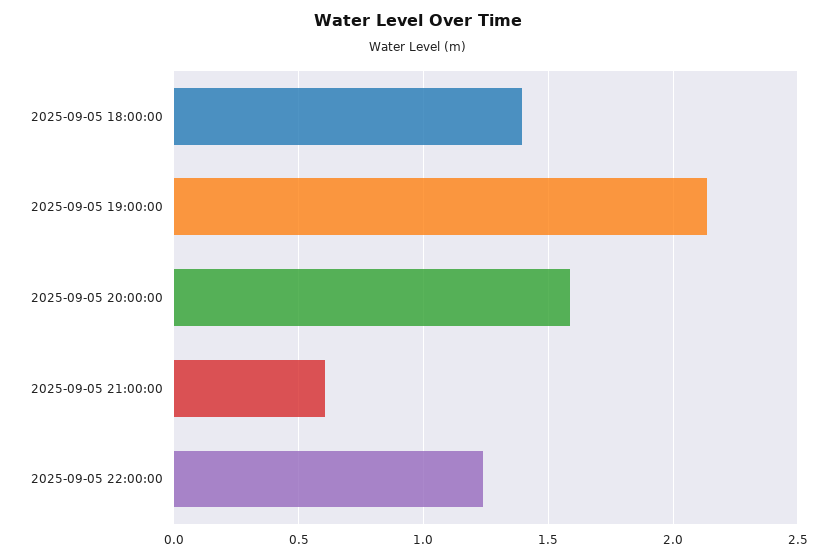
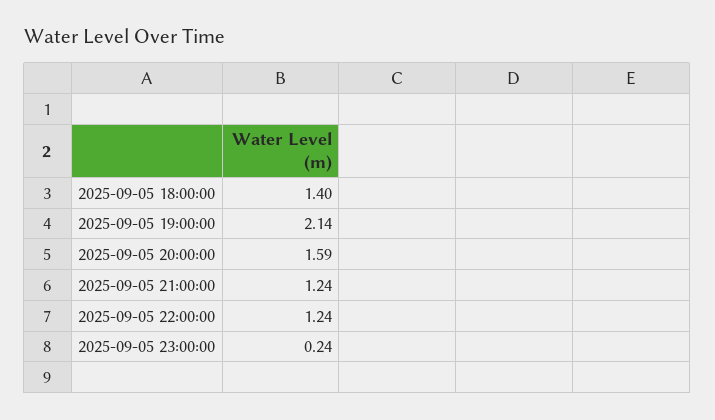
2025-09-05 21:00:00: 0.6 -> 1.24
2025-09-05 23:00:00: none -> 0.24

